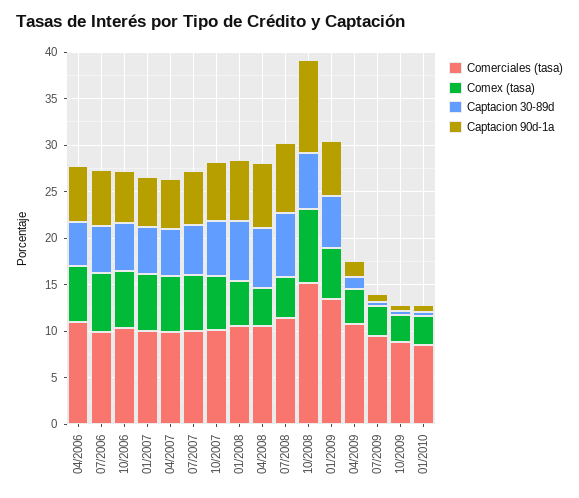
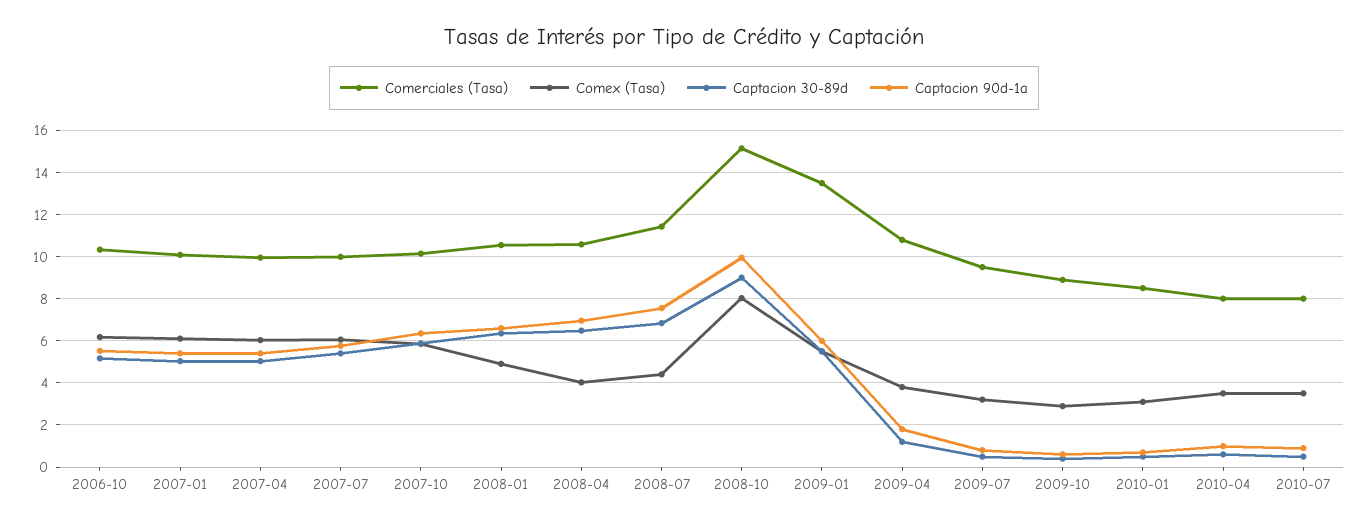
Comerciales (tasa), 04/2006: 11 -> none
Comex (tasa), 04/2006: 6 -> none
Captacion 30-89d, 04/2006: 5 -> none
Captacion 90d-1a, 04/2006: 6 -> none
Comerciales (tasa), 07/2006: 10 -> none
Comex (tasa), 07/2006: 6 -> none
Captacion 30-89d, 07/2006: 5 -> none
Captacion 90d-1a, 07/2006: 6 -> none
Captacion 30-89d, 10/2008: 6 -> 9
Comerciales (tasa), 2010-04: none -> 8
Comex (tasa), 2010-04: none -> 3.5
Captacion 30-89d, 2010-04: none -> 0.5
Captacion 90d-1a, 2010-04: none -> 1
Comerciales (tasa), 2010-07: none -> 8
Comex (tasa), 2010-07: none -> 3.5
Captacion 30-89d, 2010-07: none -> 0.5
Captacion 90d-1a, 2010-07: none -> 1

